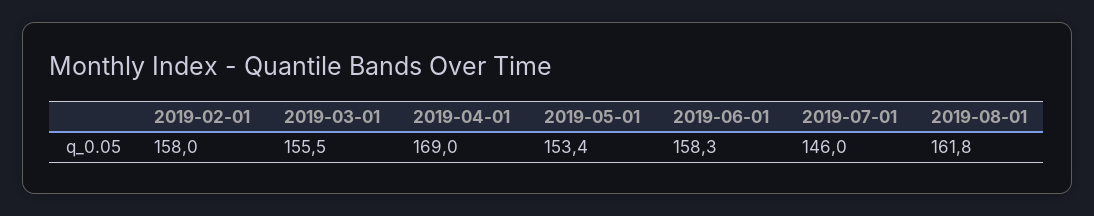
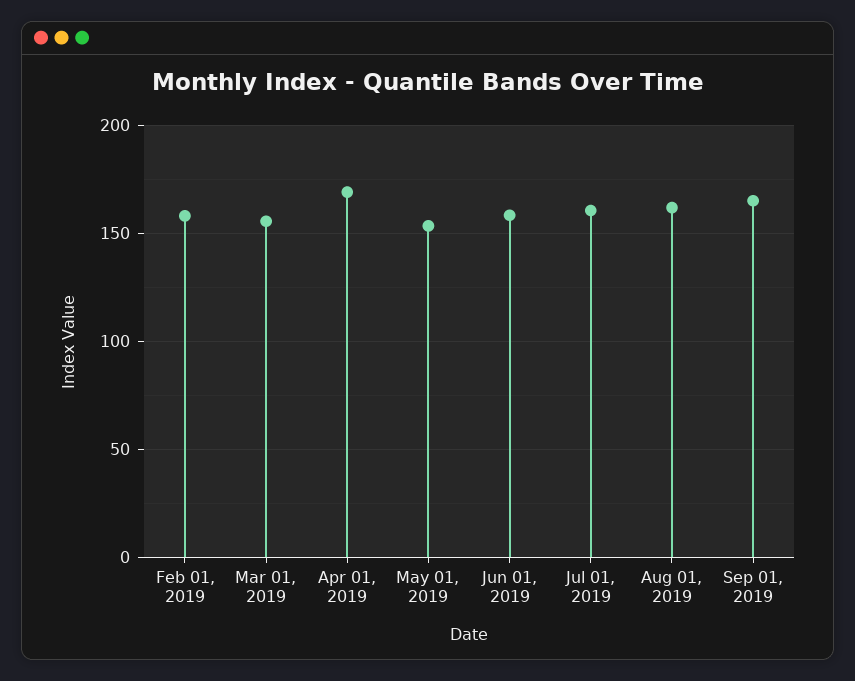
2019-07-01: 146 -> 160
Sep 01, 2019: none -> 165

